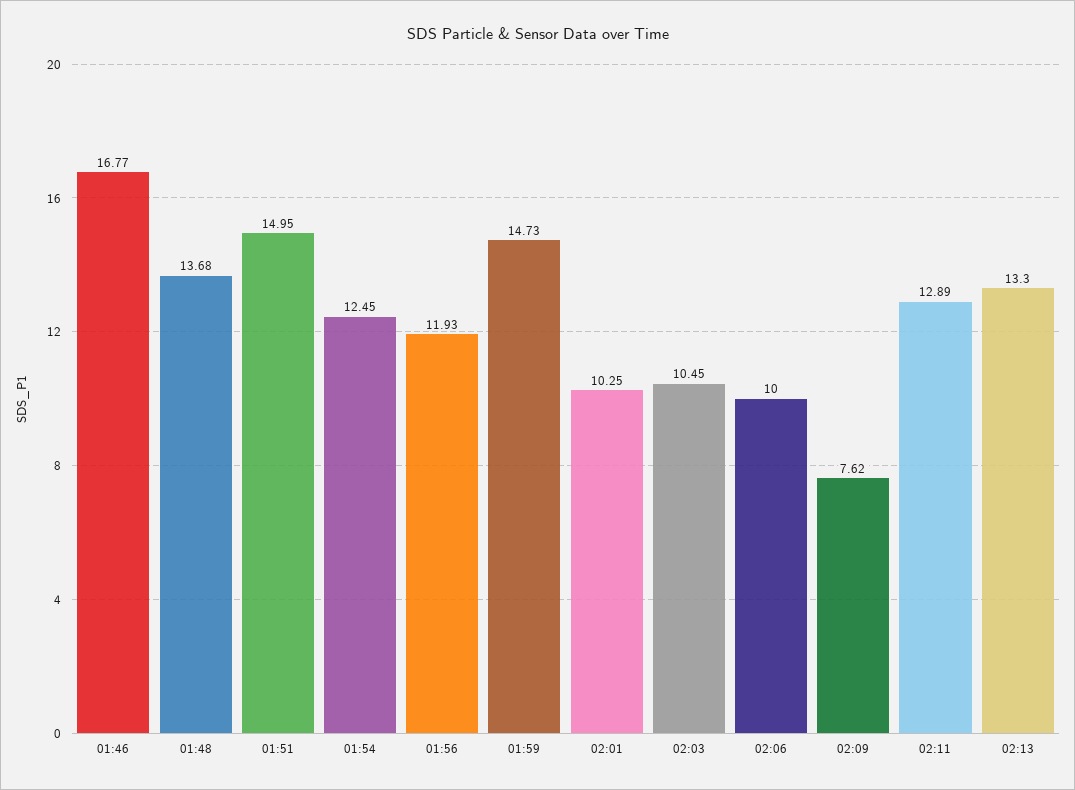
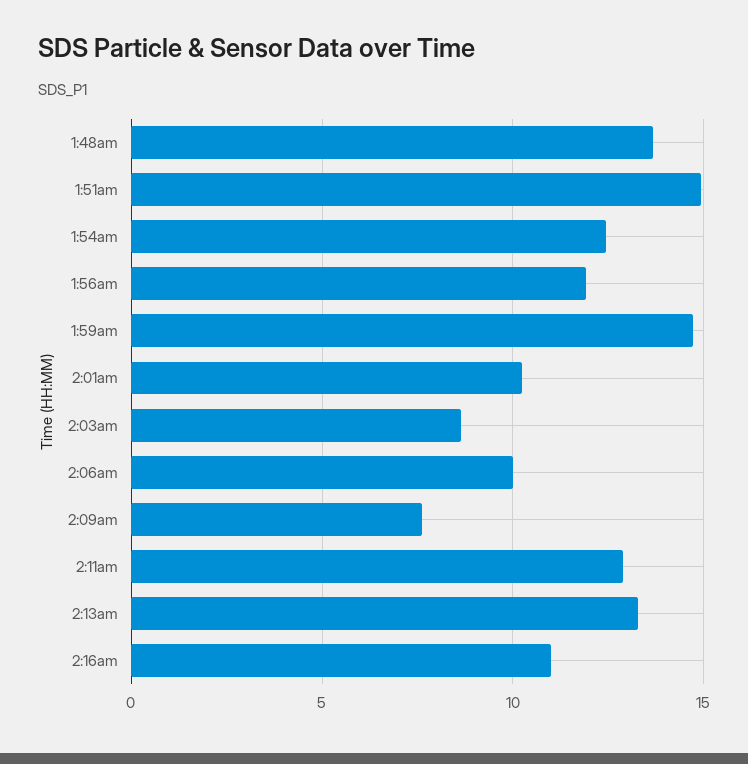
01:46: 16.77 -> none
02:03: 10.45 -> 8.5
2:16am: none -> 11

